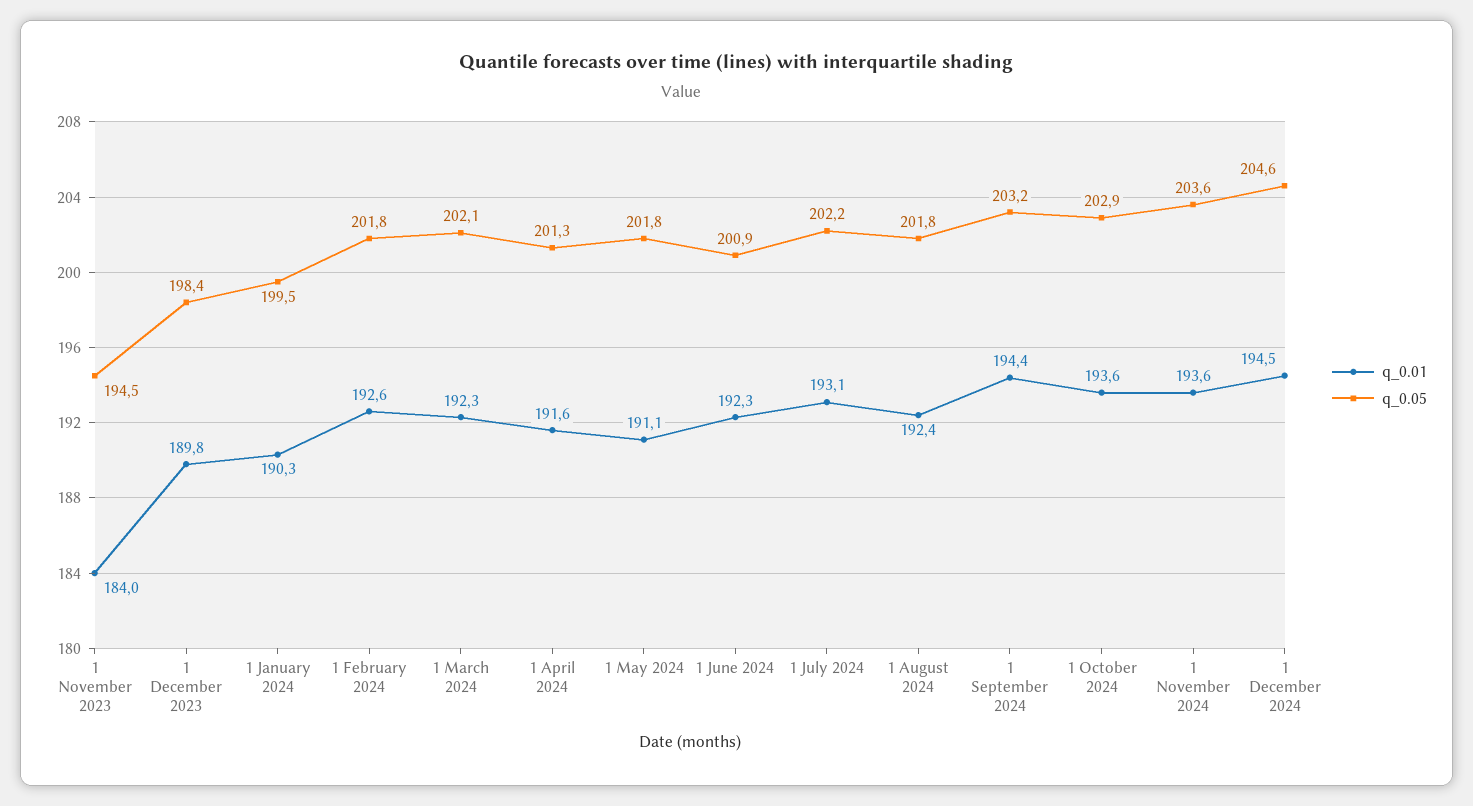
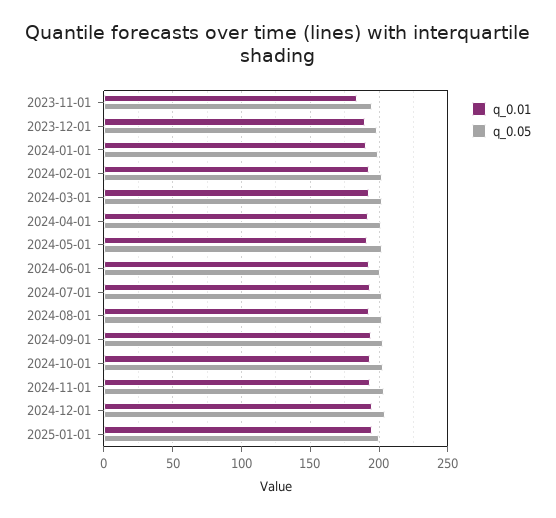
q_0.01, 2025-01-01: none -> 195
q_0.05, 2025-01-01: none -> 200

